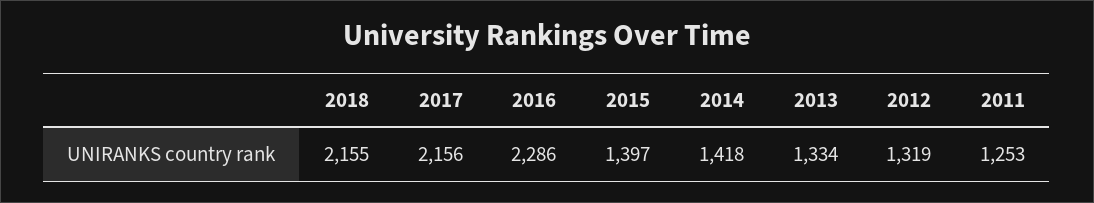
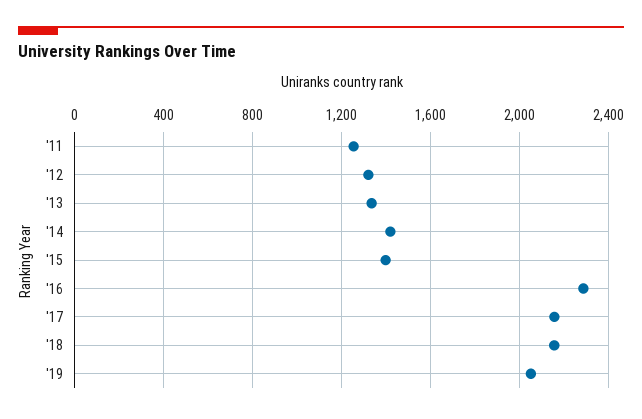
'19: none -> 2050

